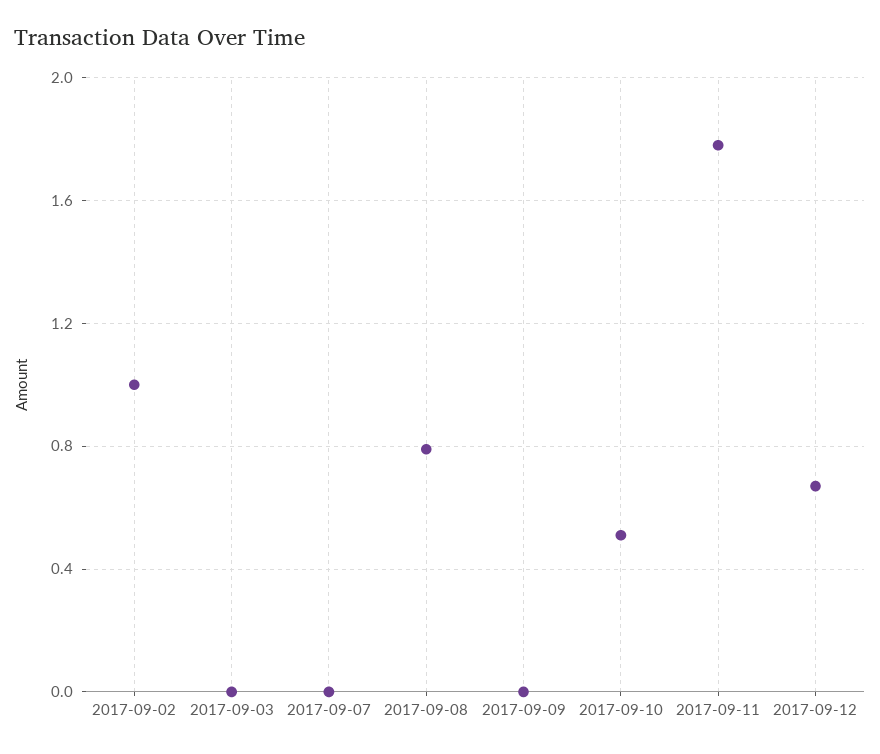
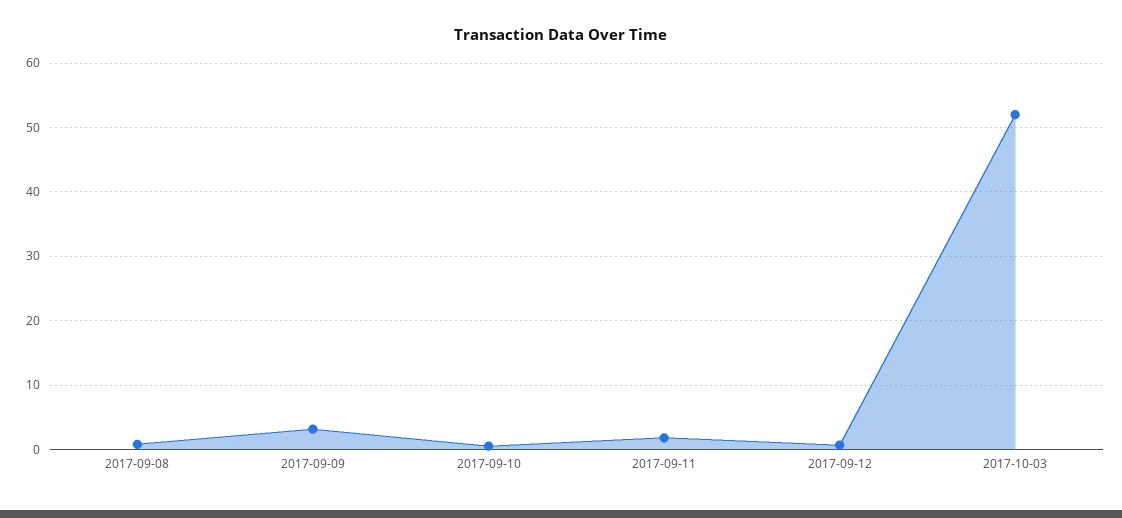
2017-09-02: 1 -> none
2017-09-03: 0 -> none
2017-09-07: 0 -> none
2017-09-09: 0 -> 3
2017-10-03: none -> 52

